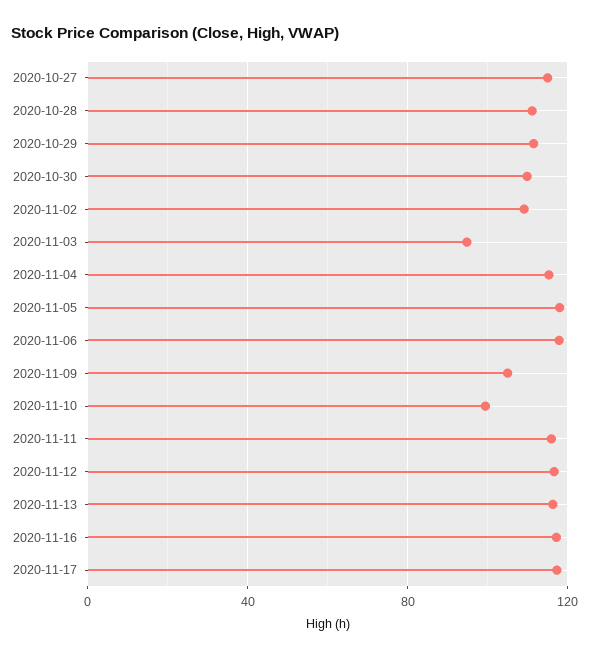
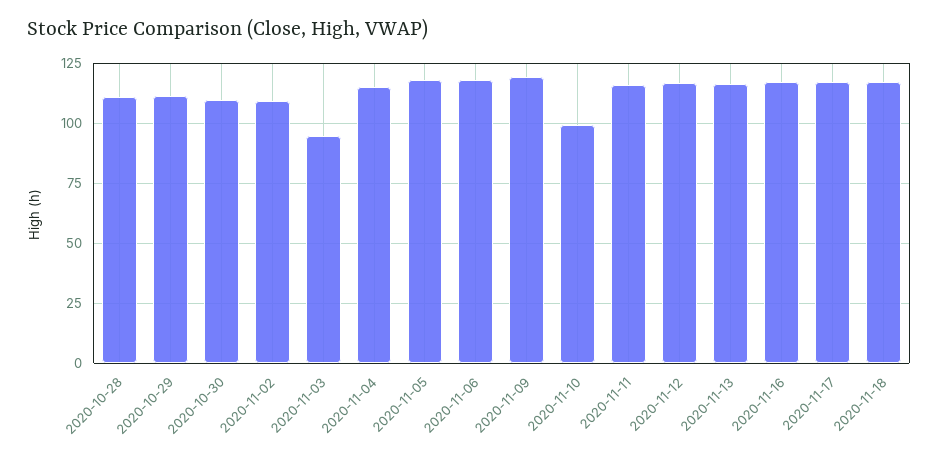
2020-10-27: 115 -> none
2020-11-09: 105 -> 120
2020-11-18: none -> 117.5

